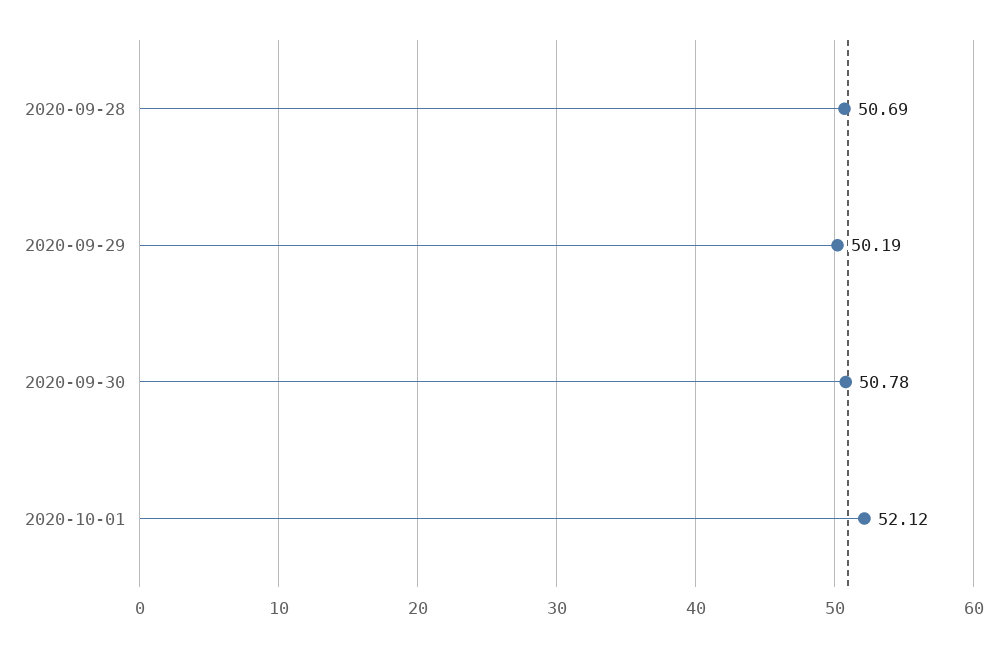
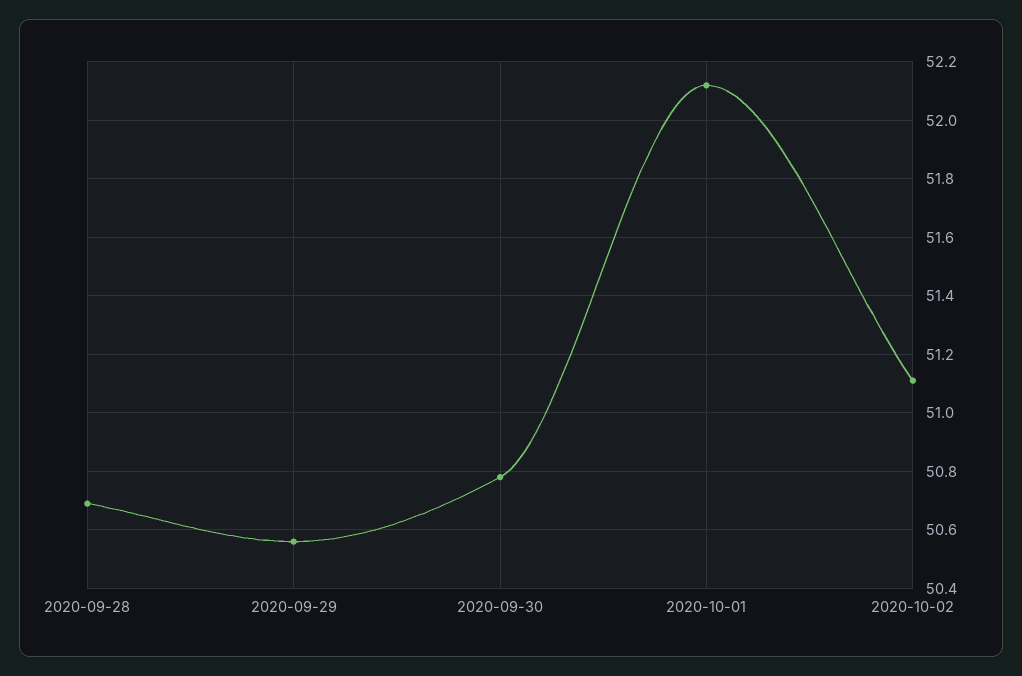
2020-09-29: 50.19 -> 50.55
2020-10-02: none -> 51.1

